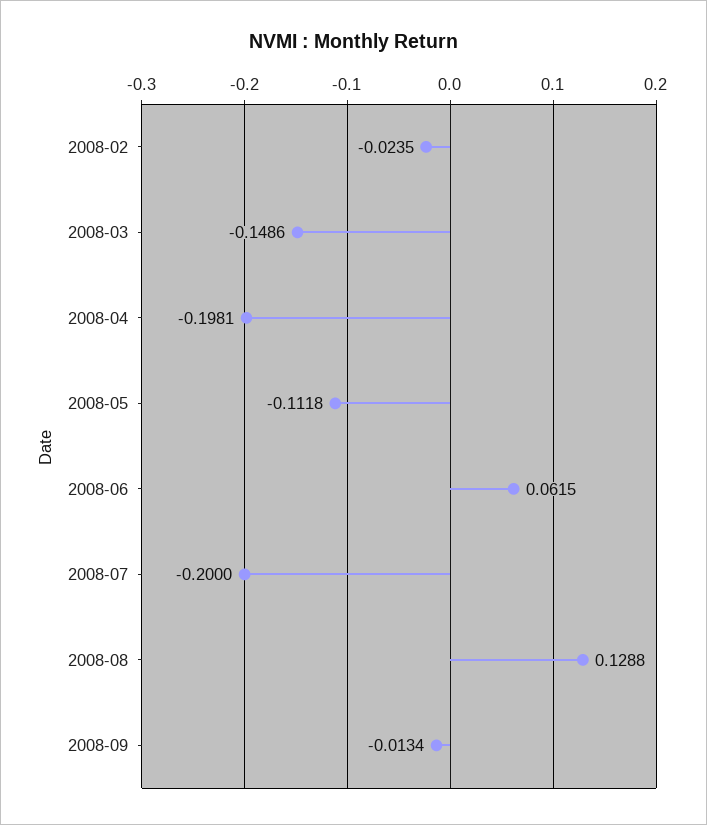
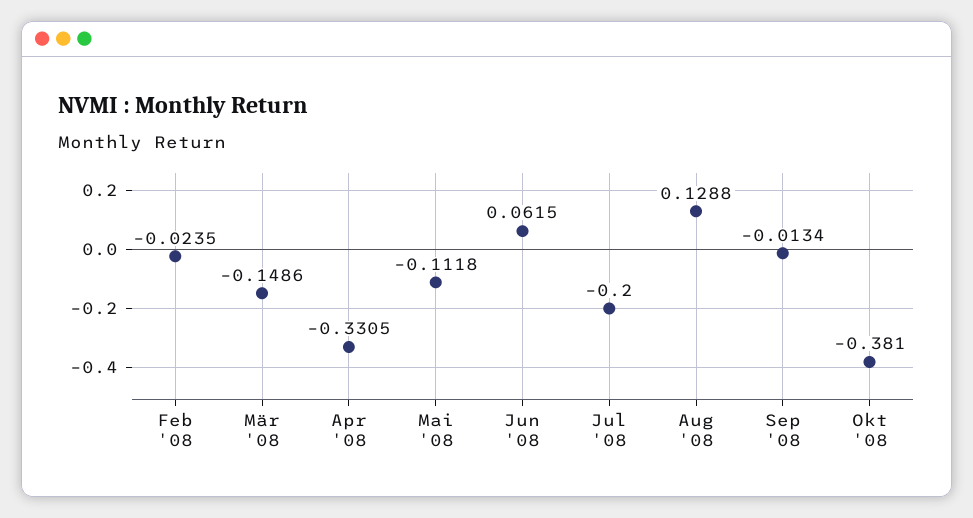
2008-04: -0.1981 -> -0.3305
Okt '08: none -> -0.381

